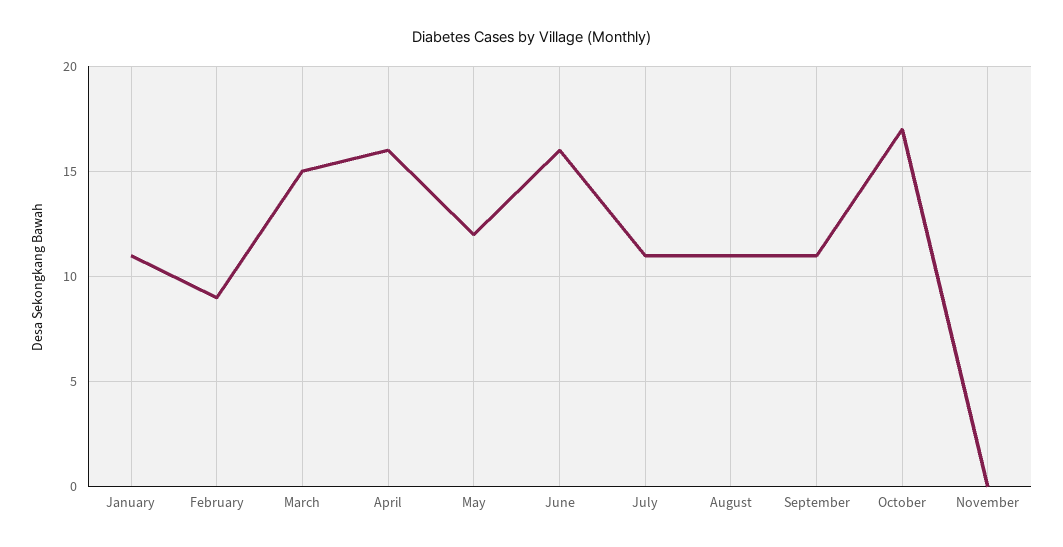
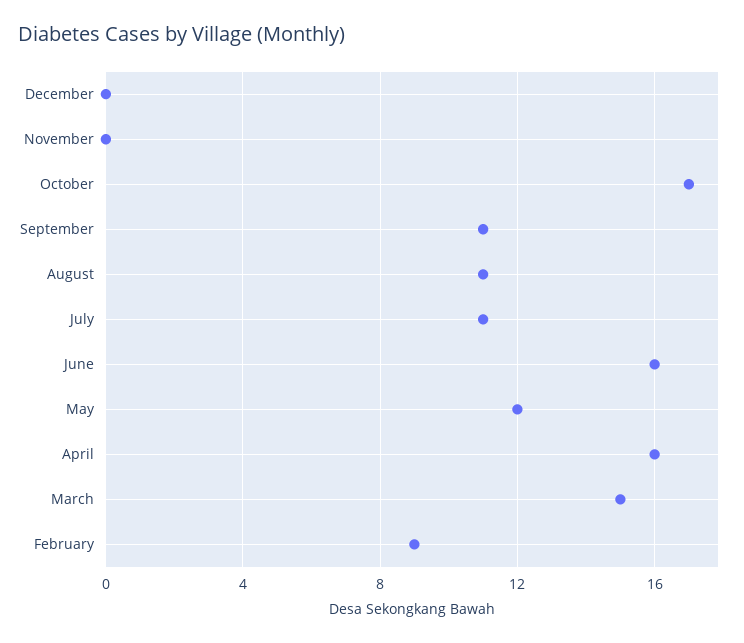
January: 11 -> none
December: none -> 0

